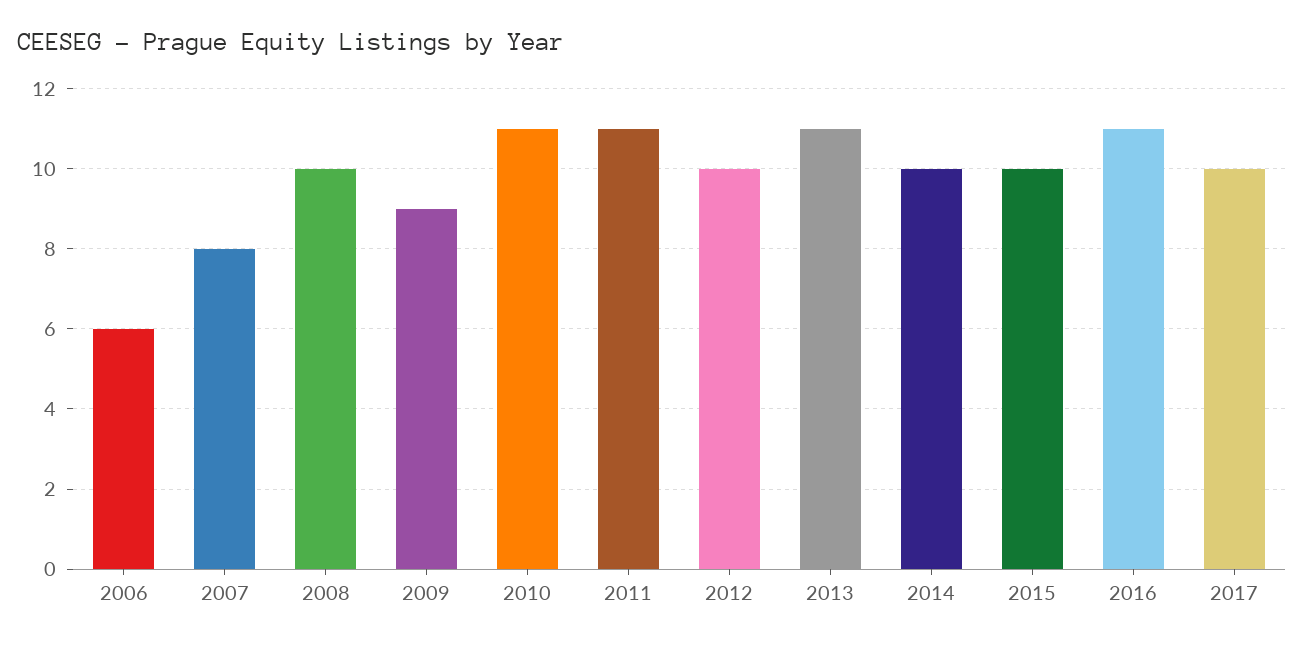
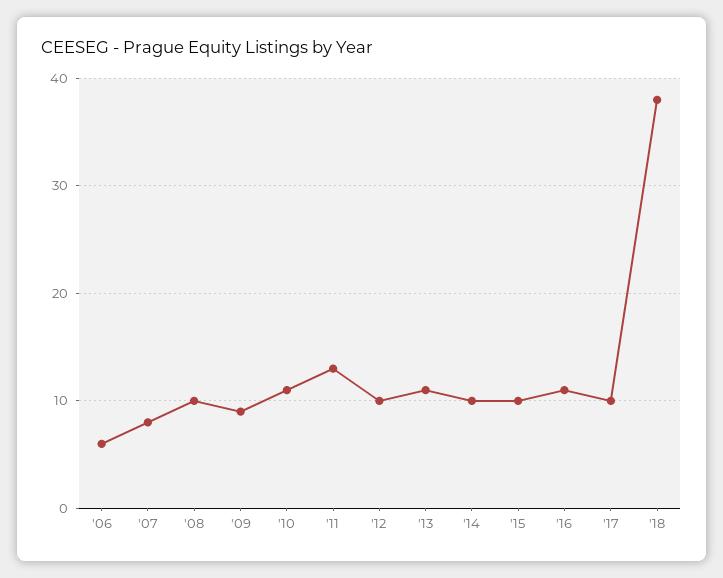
2011: 11 -> 13
'18: none -> 38

